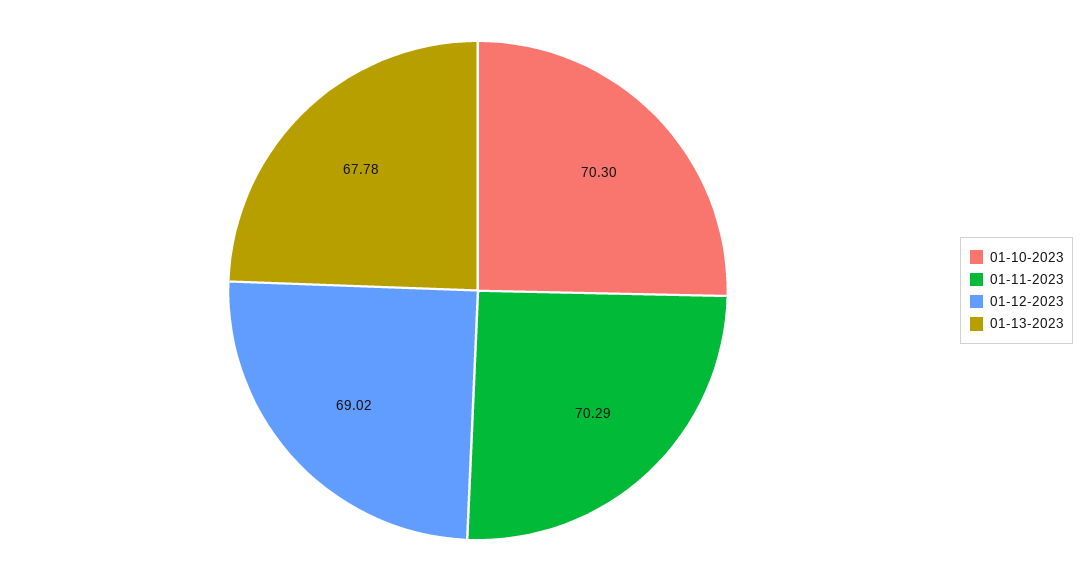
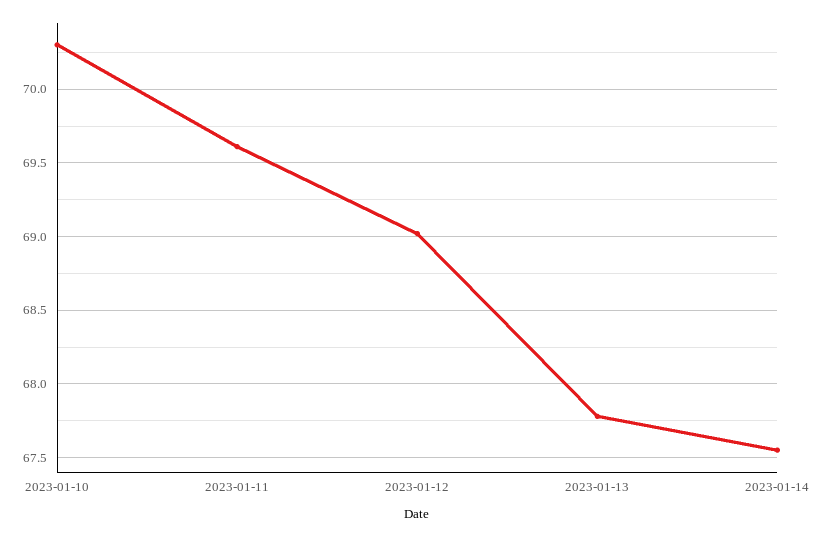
01-11-2023: 70.29 -> 69.6
2023-01-14: none -> 67.55

